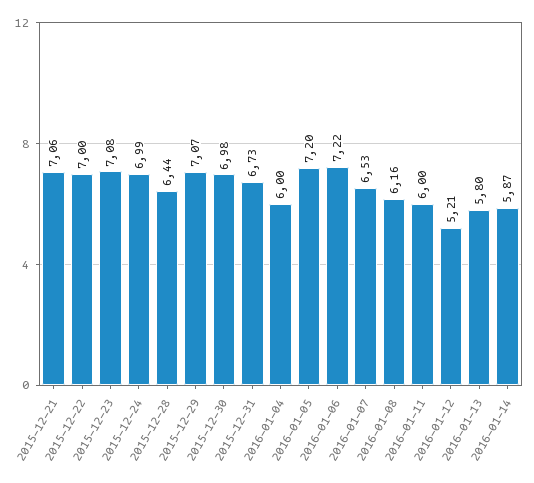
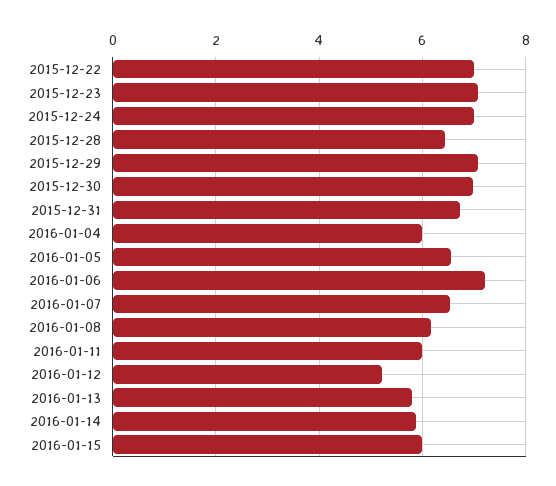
2015-12-21: 7.06 -> none
2016-01-05: 7.2 -> 6.6
2016-01-15: none -> 6

